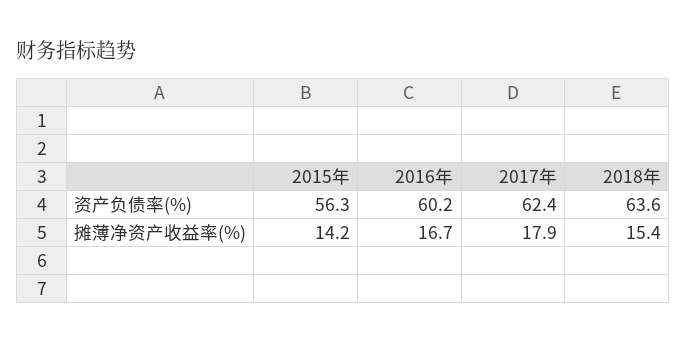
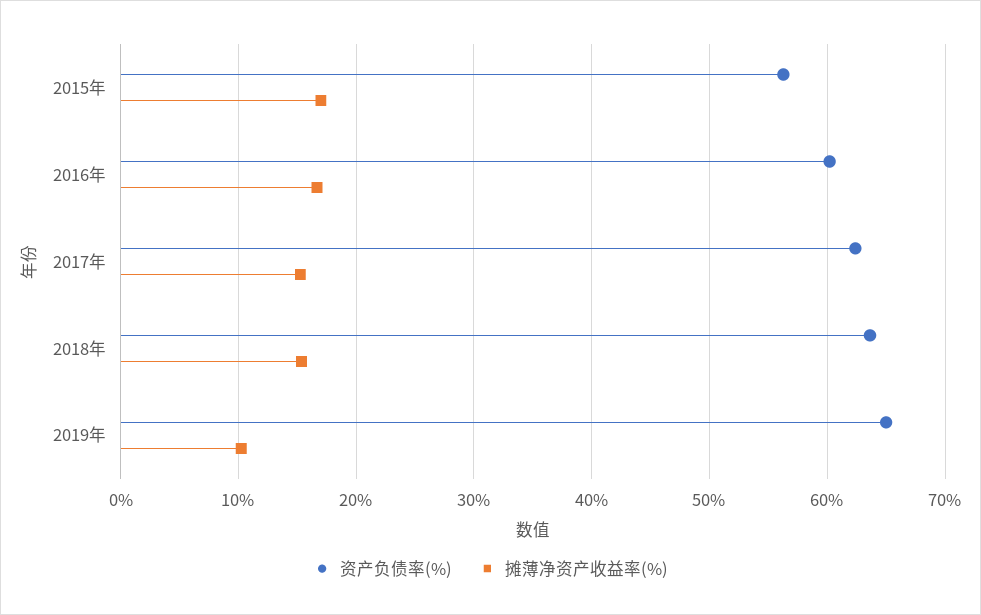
摊薄净资产收益率(%), 2015年: 14.2 -> 17
摊薄净资产收益率(%), 2017年: 17.9 -> 15
资产负债率(%), 2019年: none -> 65
摊薄净资产收益率(%), 2019年: none -> 10

